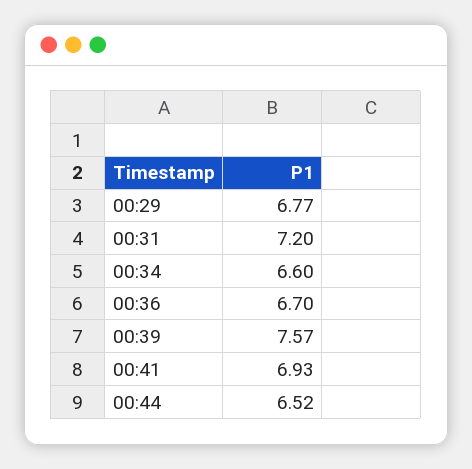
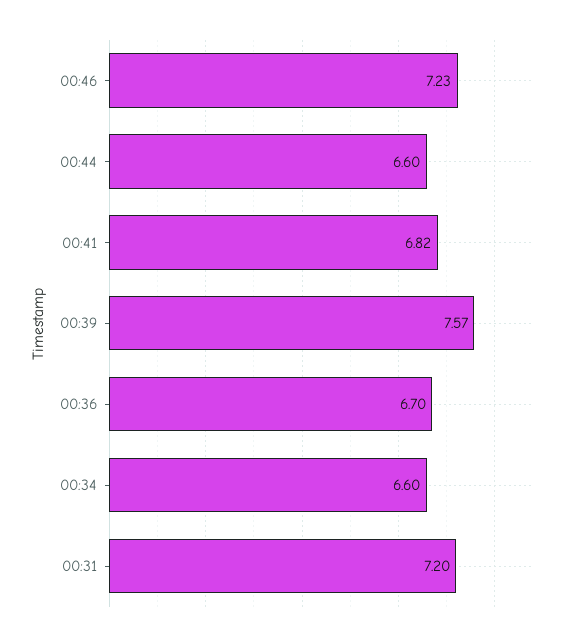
00:29: 6.77 -> none
00:41: 6.93 -> 6.82
00:44: 6.52 -> 6.6
00:46: none -> 7.23

